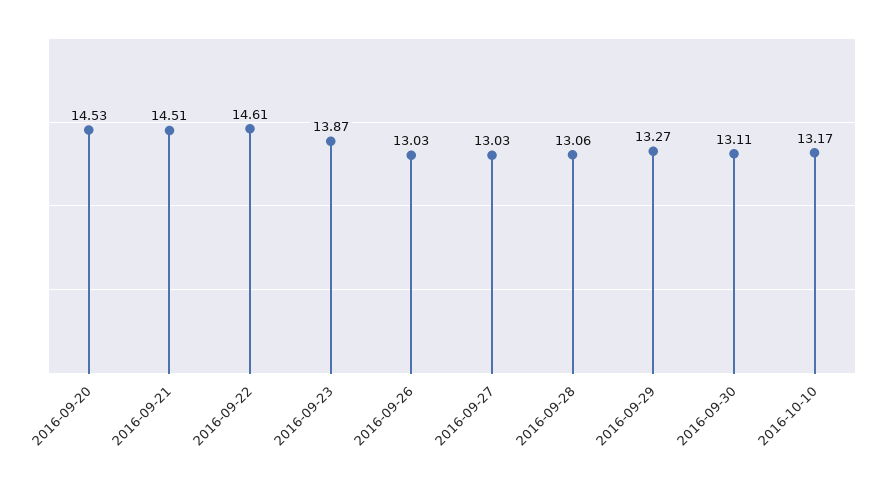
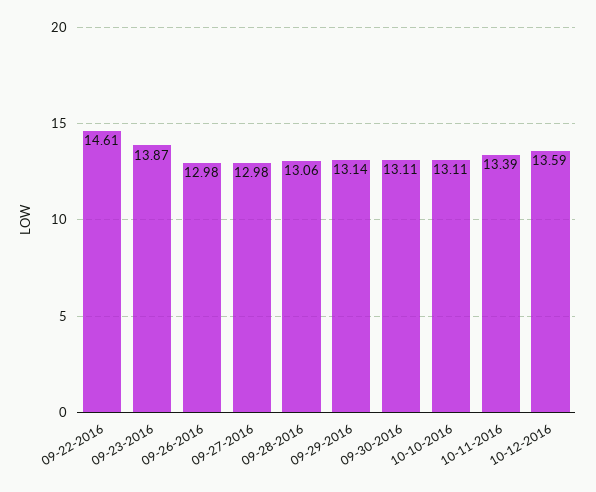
2016-09-20: 14.53 -> none
2016-09-21: 14.51 -> none
2016-09-26: 13.03 -> 12.98
2016-09-27: 13.03 -> 12.98
2016-09-29: 13.27 -> 13.14
2016-10-10: 13.17 -> 13.11
10-11-2016: none -> 13.39
10-12-2016: none -> 13.59

